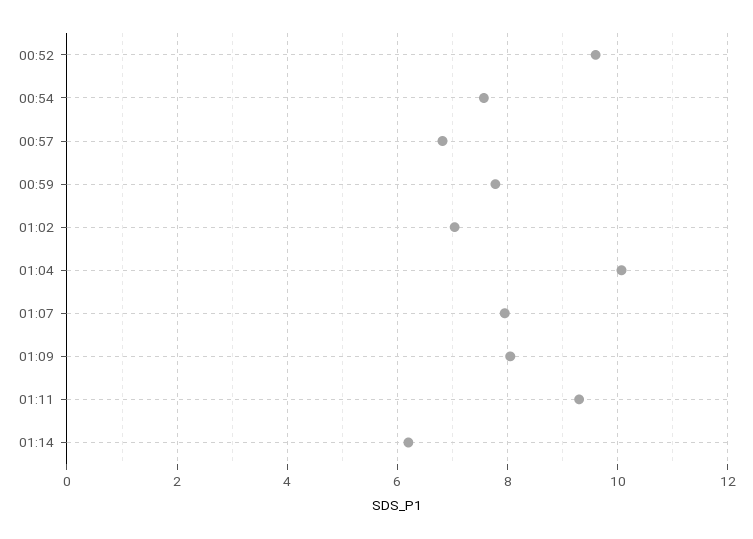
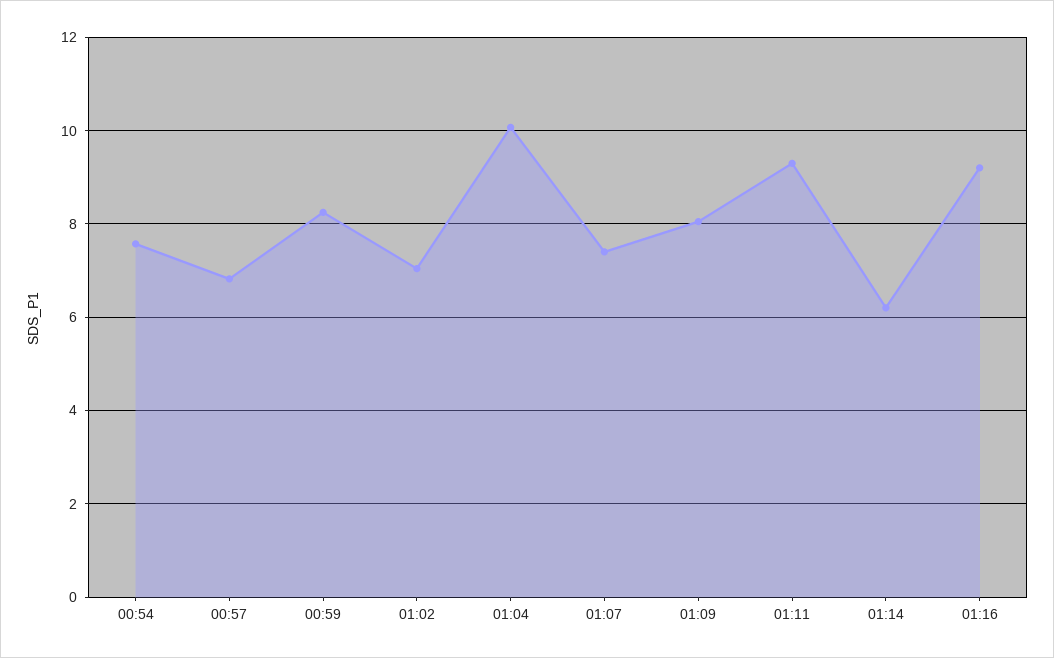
00:52: 9.6 -> none
00:59: 7.8 -> 8.2
01:07: 8 -> 7.4
01:16: none -> 9.2

